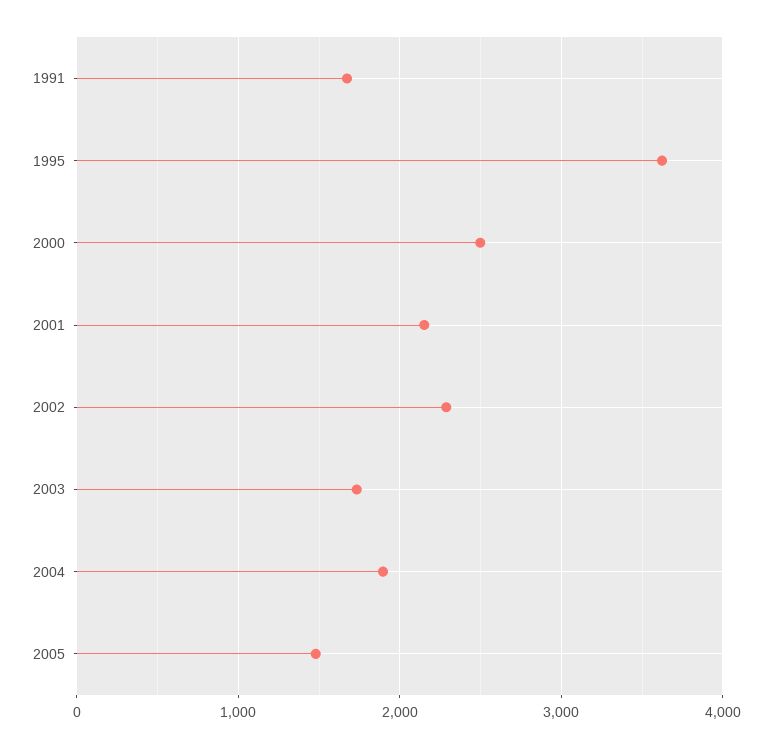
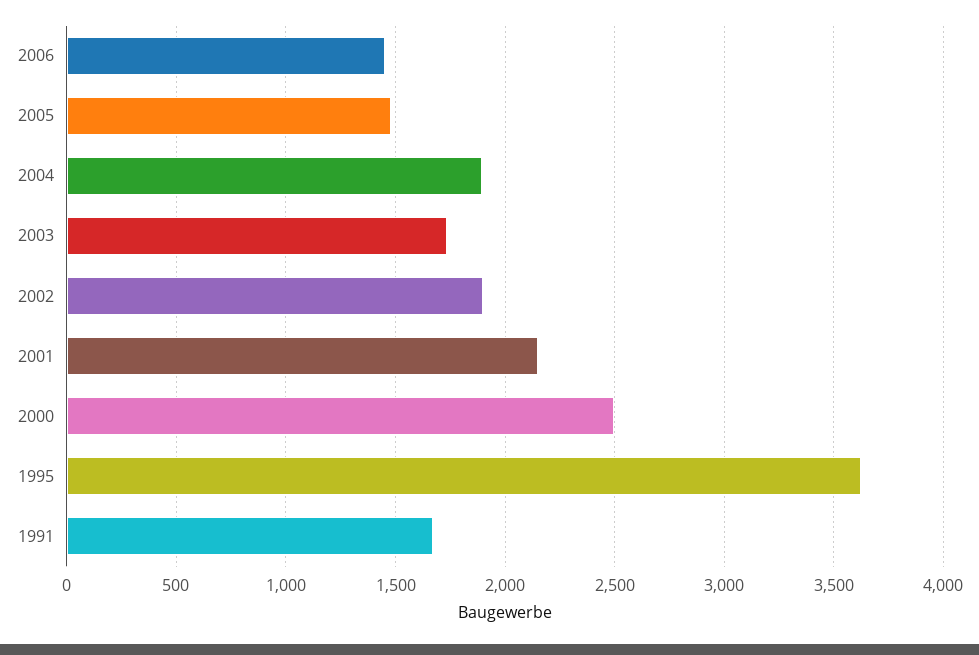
2002: 2300 -> 1900
2006: none -> 1450

